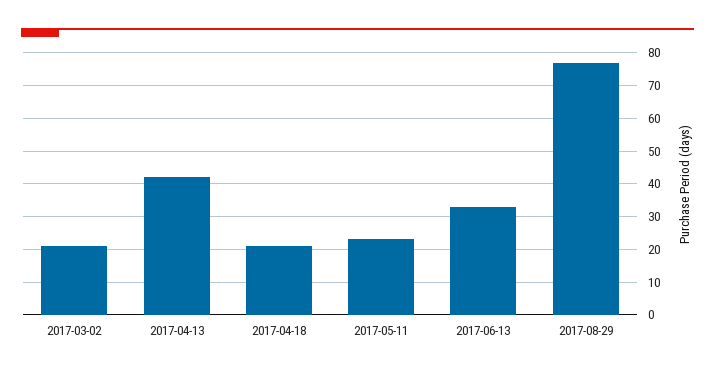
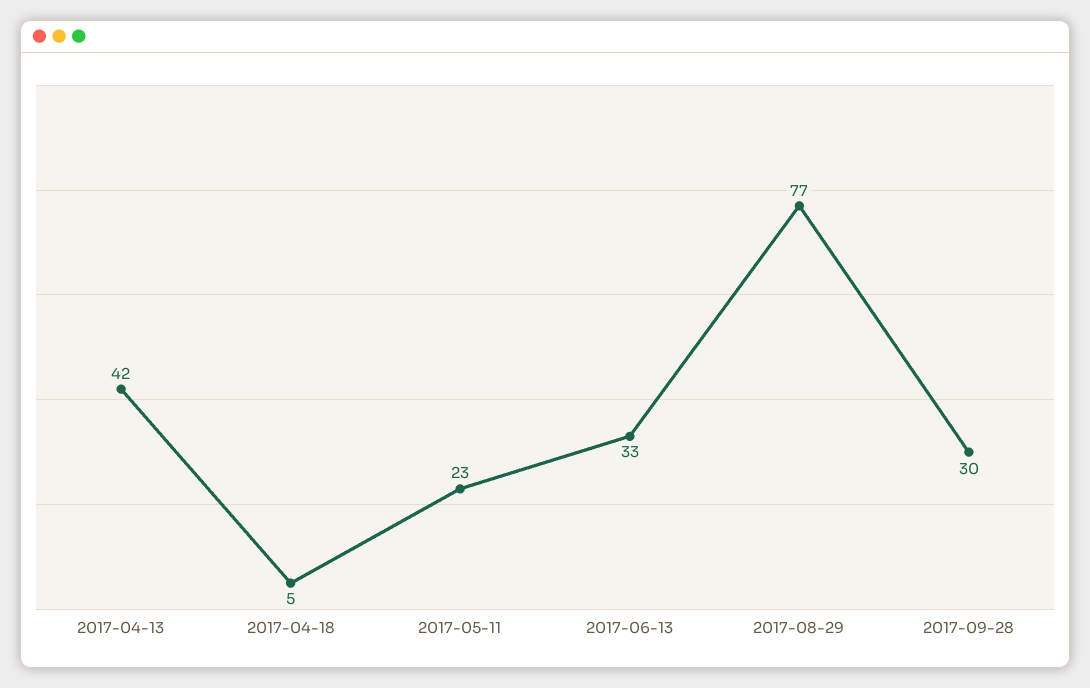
2017-03-02: 20 -> none
2017-04-18: 20 -> 5
2017-09-28: none -> 30

